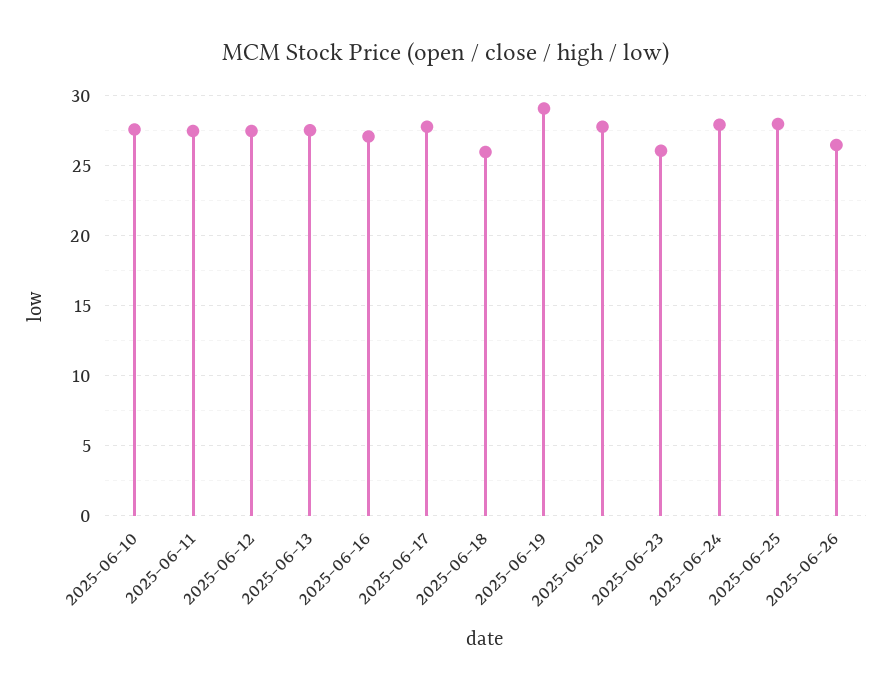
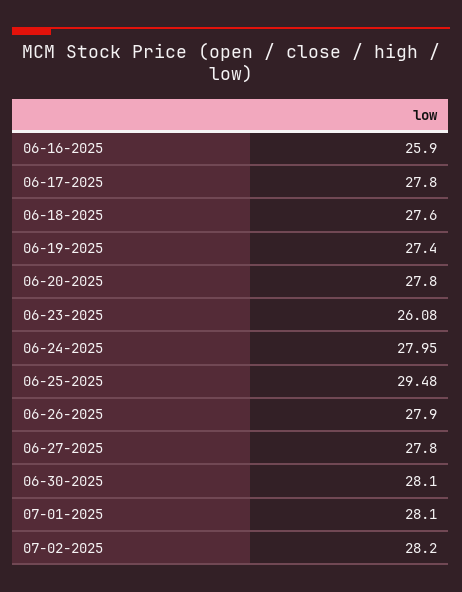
2025-06-10: 27.5 -> none
2025-06-11: 27.5 -> none
2025-06-12: 27.5 -> none
2025-06-13: 27.5 -> none
2025-06-16: 27 -> 25.9
2025-06-18: 26 -> 27.6
2025-06-19: 29 -> 27.4
2025-06-25: 28 -> 29.48
2025-06-26: 26.5 -> 27.9
06-27-2025: none -> 27.8
06-30-2025: none -> 28.1
07-01-2025: none -> 28.1
07-02-2025: none -> 28.2

